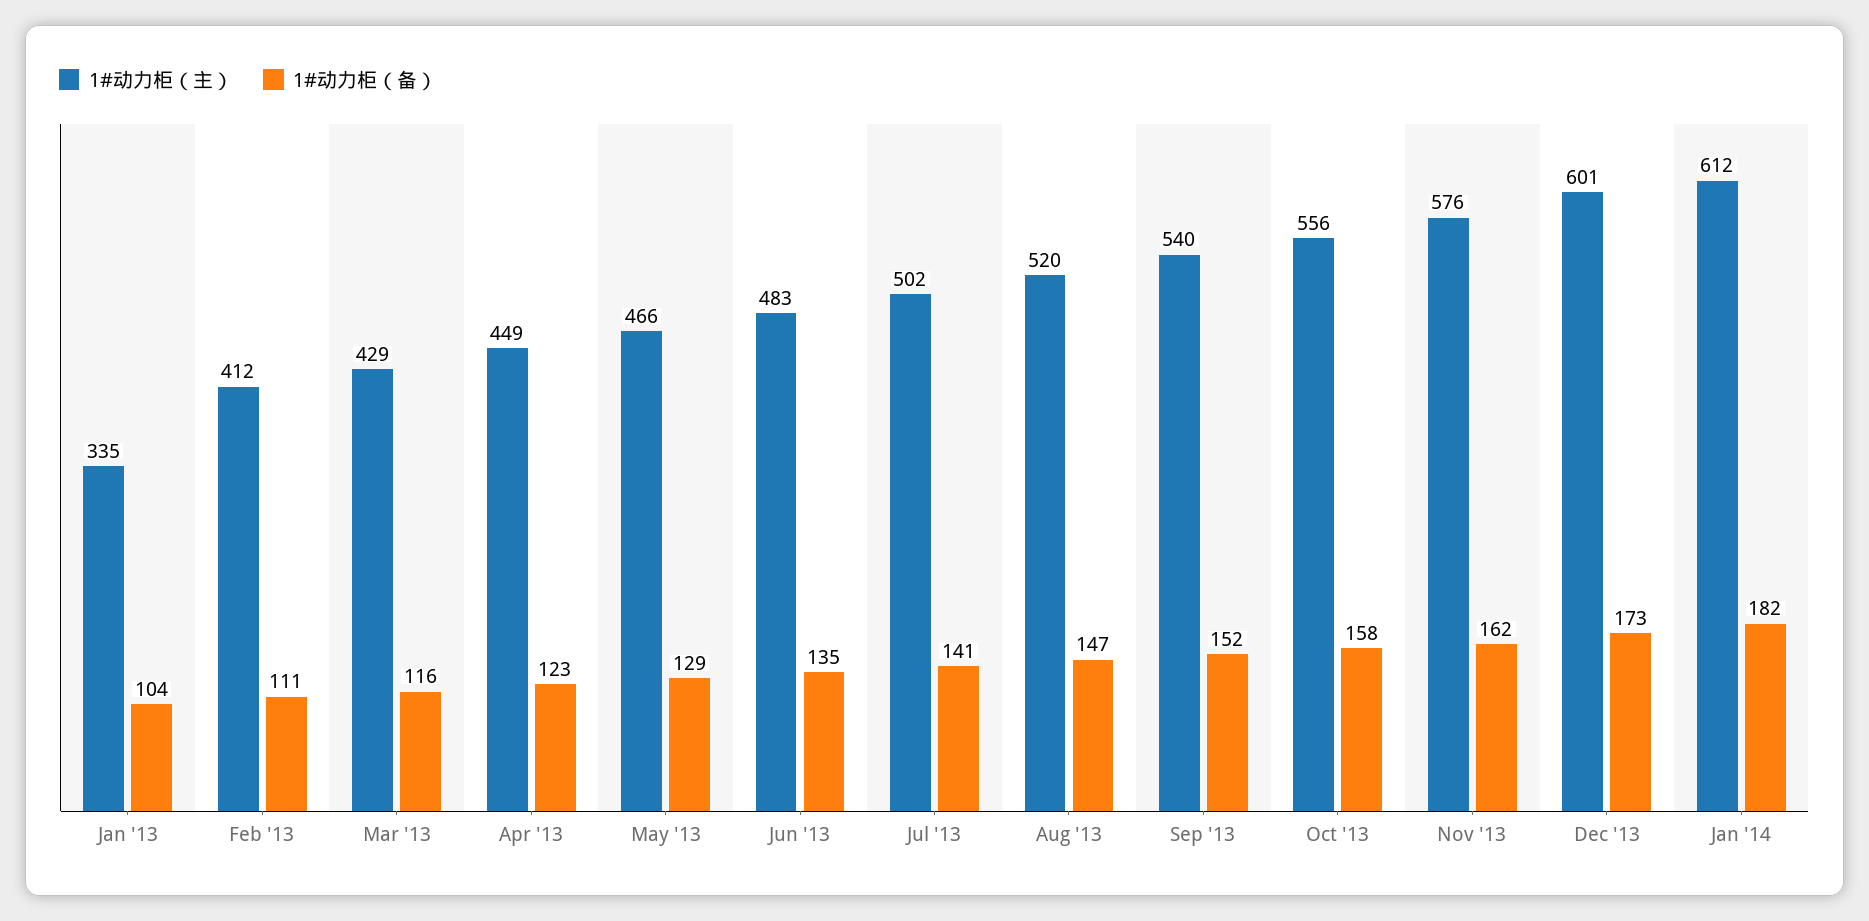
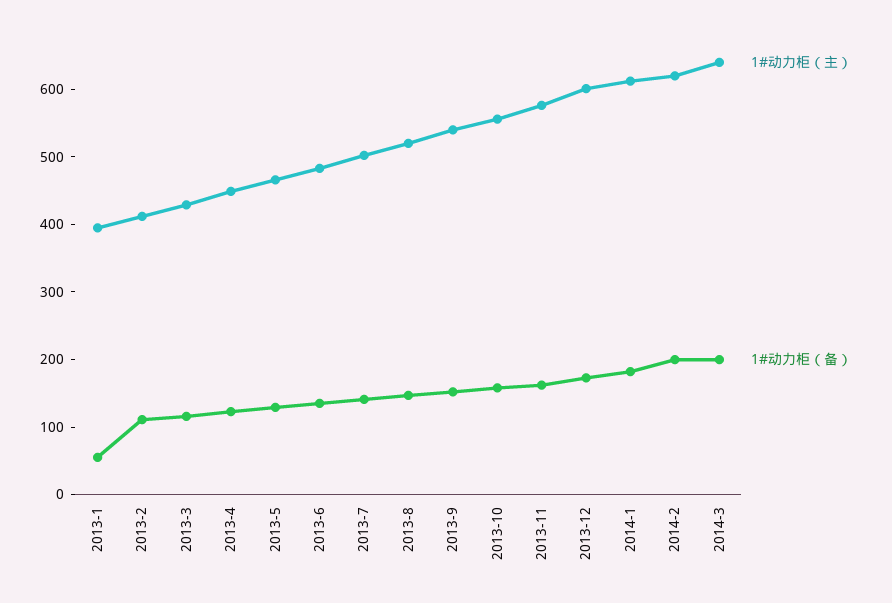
1#动力柜（主）, Jan '13: 335 -> 400
1#动力柜（备）, Jan '13: 104 -> 60
1#动力柜（主）, 2014-2: none -> 620
1#动力柜（备）, 2014-2: none -> 200
1#动力柜（主）, 2014-3: none -> 640
1#动力柜（备）, 2014-3: none -> 200

